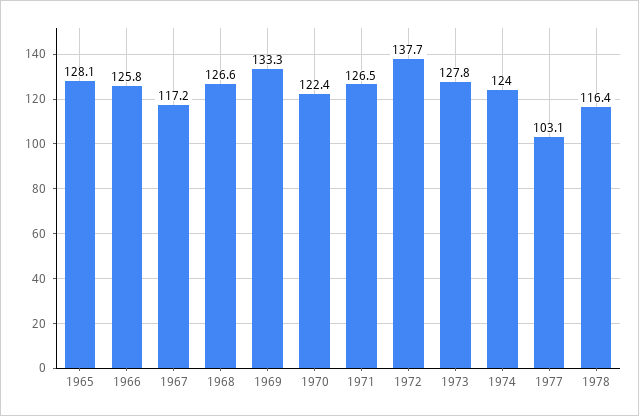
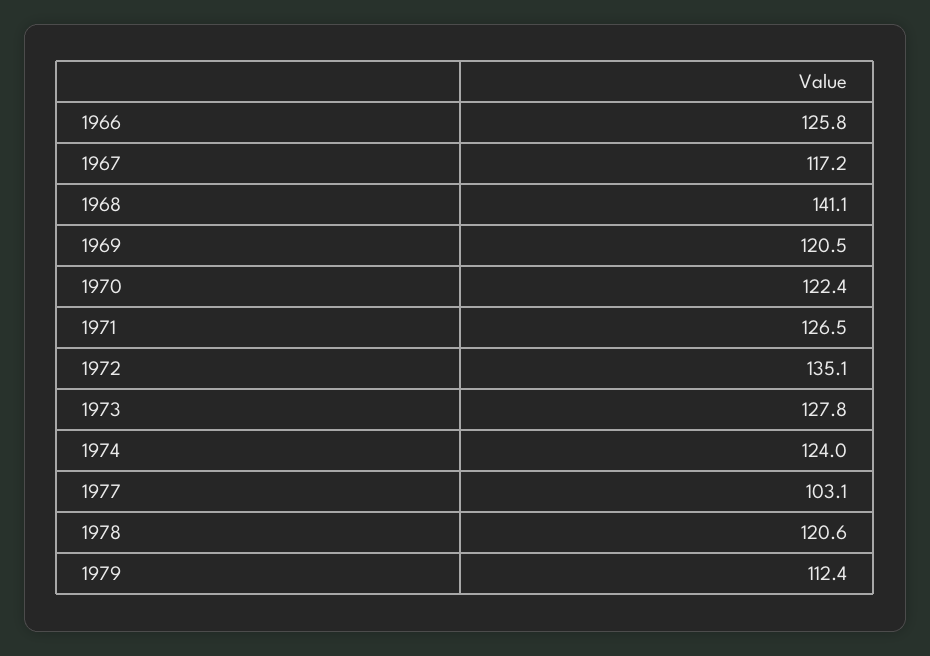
1965: 128.1 -> none
1968: 126.6 -> 141.1
1969: 133.3 -> 120.5
1972: 137.7 -> 135.1
1978: 116.4 -> 120.6
1979: none -> 112.4

